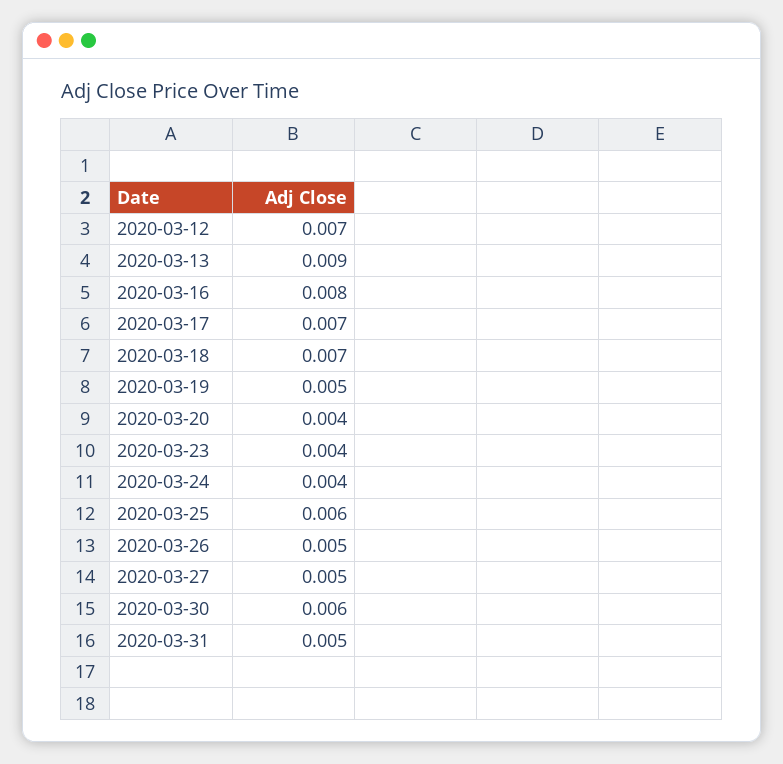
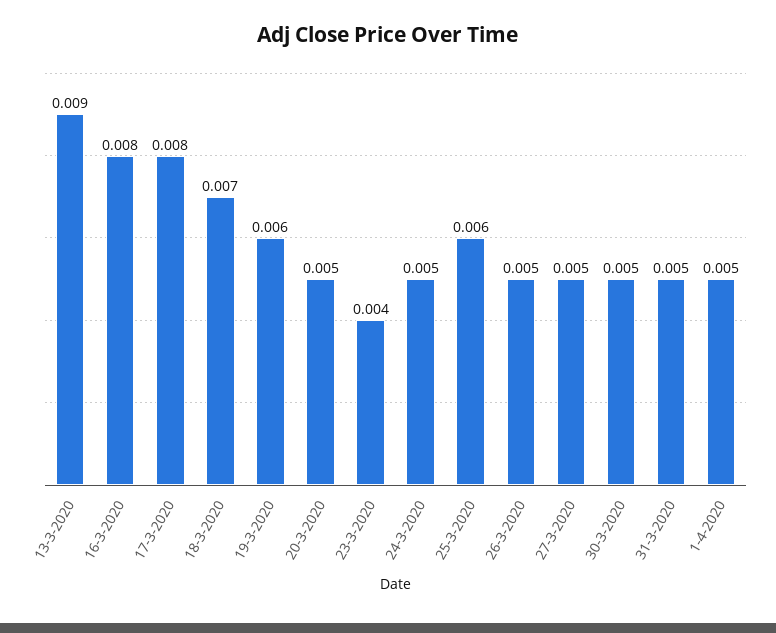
2020-03-12: 0.007 -> none
2020-03-17: 0.007 -> 0.008
2020-03-19: 0.005 -> 0.006
2020-03-20: 0.004 -> 0.005
2020-03-24: 0.004 -> 0.005
2020-03-30: 0.006 -> 0.005
1-4-2020: none -> 0.005

